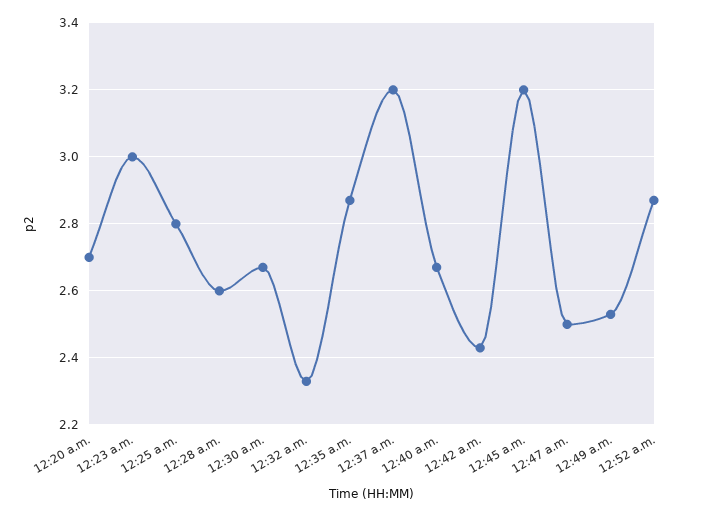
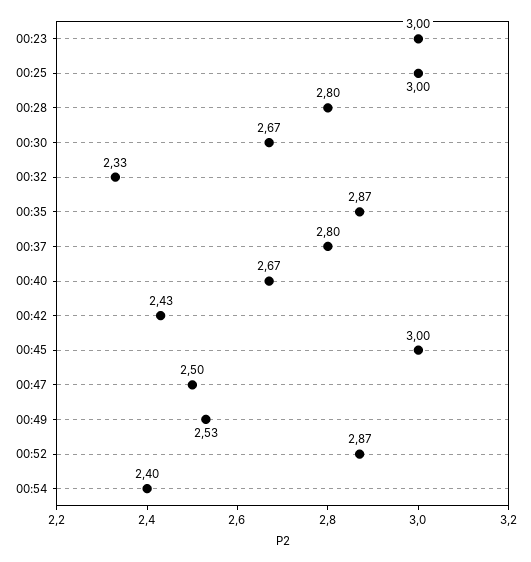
12:20 a.m.: 2.7 -> none
12:25 a.m.: 2.8 -> 3
12:28 a.m.: 2.6 -> 2.8
12:37 a.m.: 3.2 -> 2.8
12:45 a.m.: 3.2 -> 3
00:54: none -> 2.4

